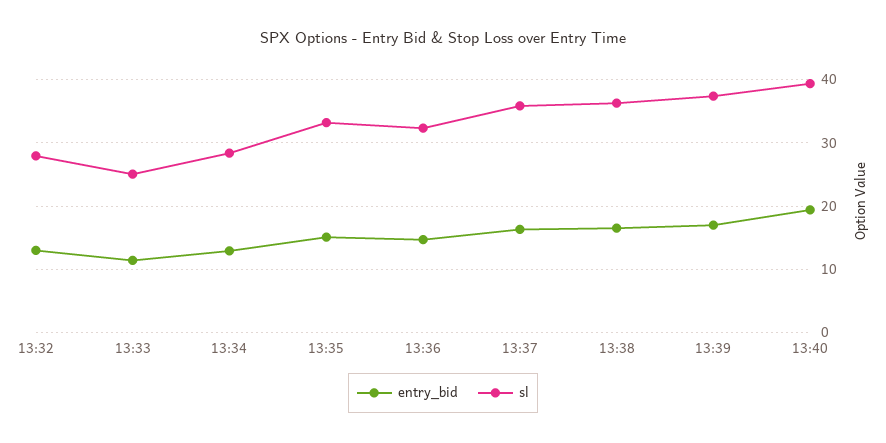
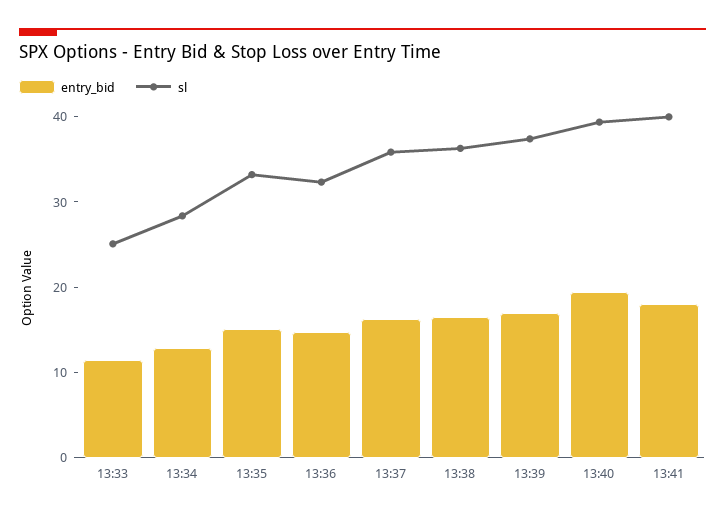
entry_bid, 13:32: 13 -> none
sl, 13:32: 28 -> none
entry_bid, 13:41: none -> 18
sl, 13:41: none -> 40

